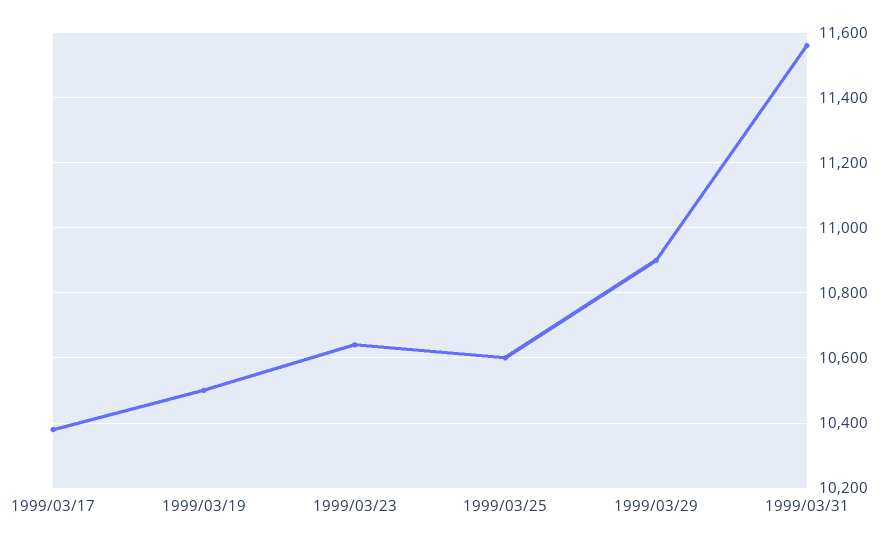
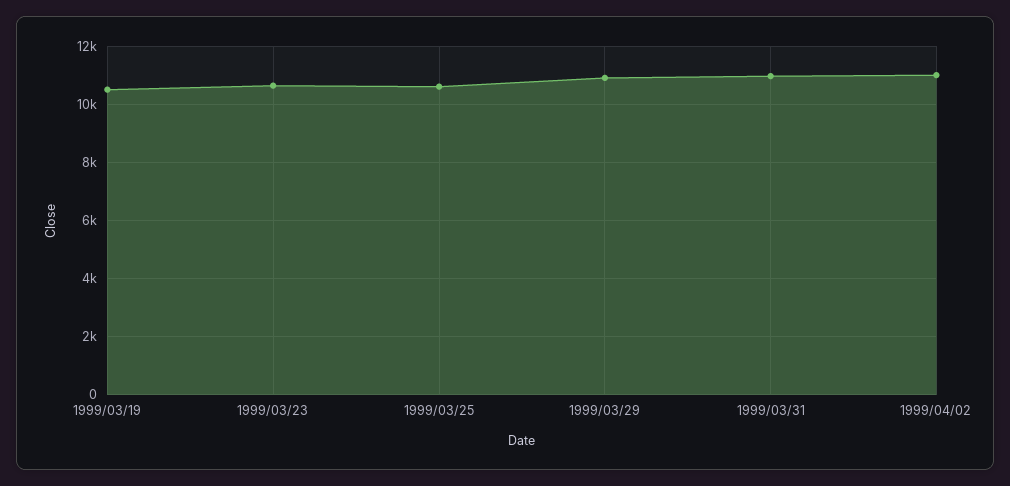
1999/03/17: 10380 -> none
1999/03/31: 11560 -> 11000
1999/04/02: none -> 11000

